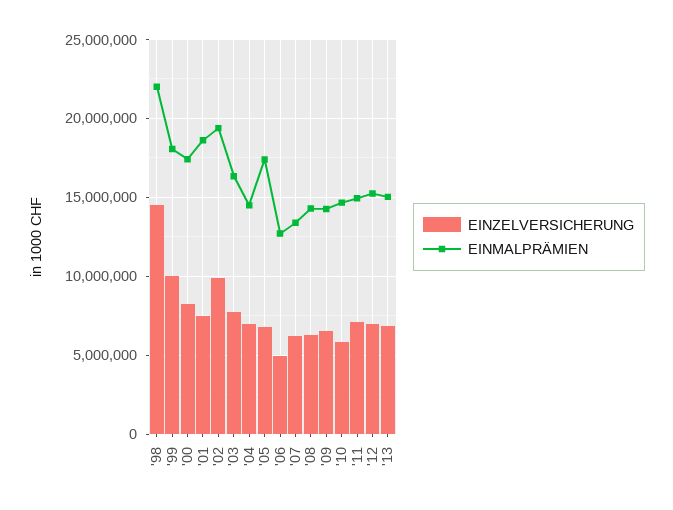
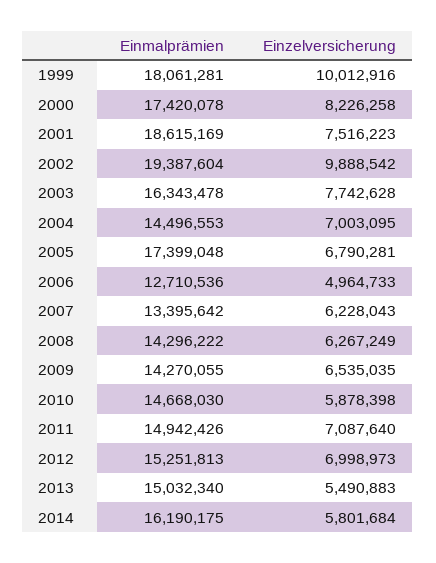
EINZELVERSICHERUNG, '98: 14500000 -> none
EINMALPRÄMIEN, '98: 22000000 -> none
EINZELVERSICHERUNG, '13: 7000000 -> 5490883
EINMALPRÄMIEN, 2014: none -> 16190175
EINZELVERSICHERUNG, 2014: none -> 5801684

